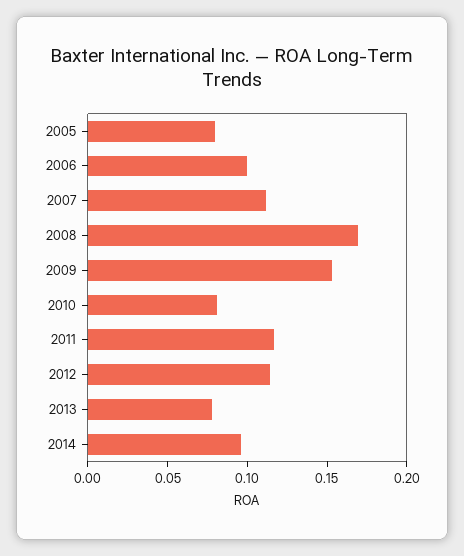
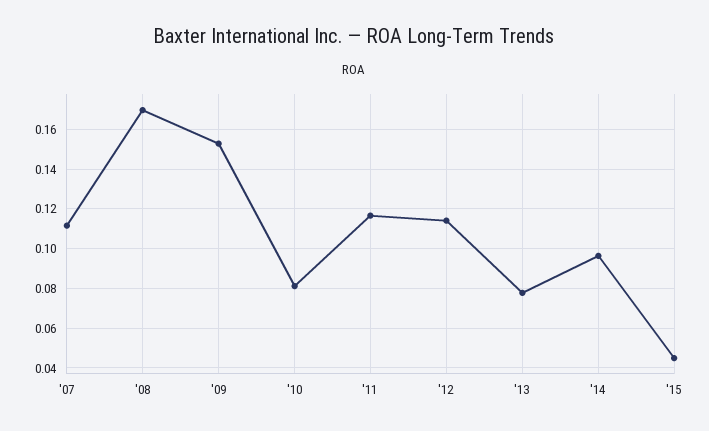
2005: 0.08 -> none
2006: 0.1 -> none
'15: none -> 0.045

